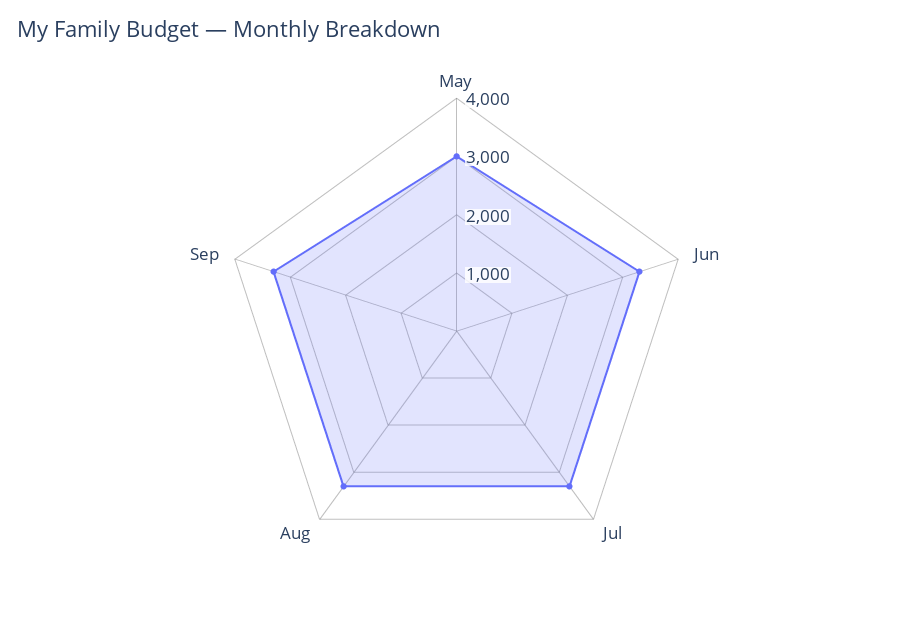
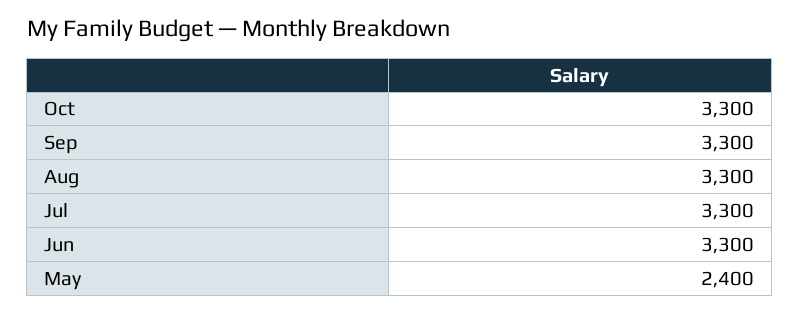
May: 3000 -> 2400
Oct: none -> 3300

